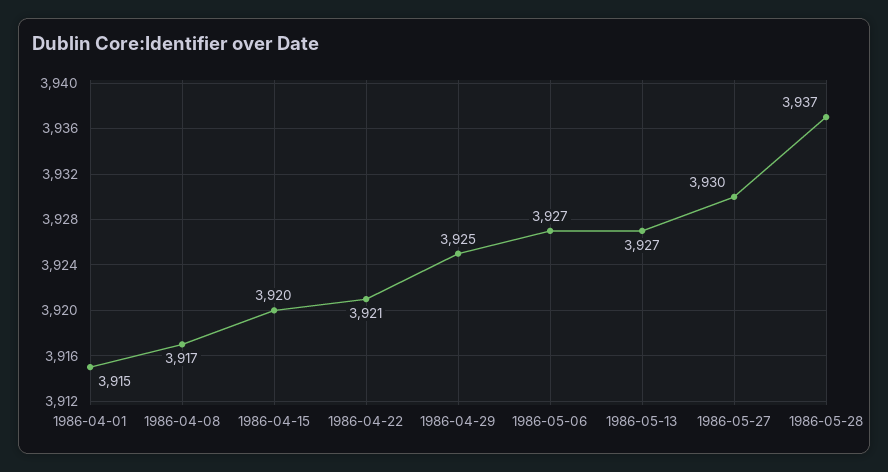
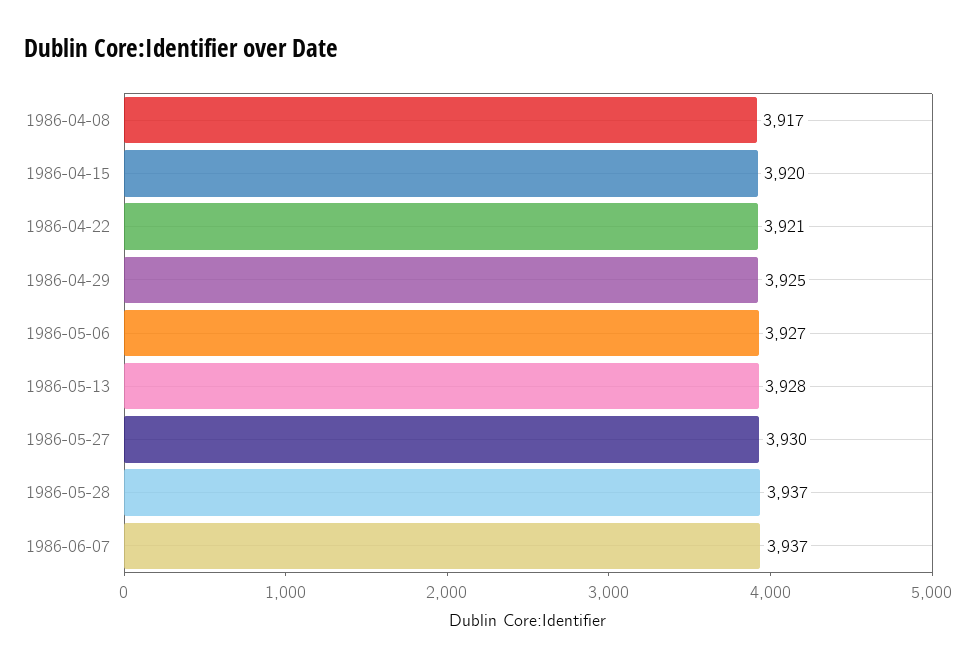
1986-04-01: 3915 -> none
1986-05-13: 3927 -> 3928
1986-06-07: none -> 3937

